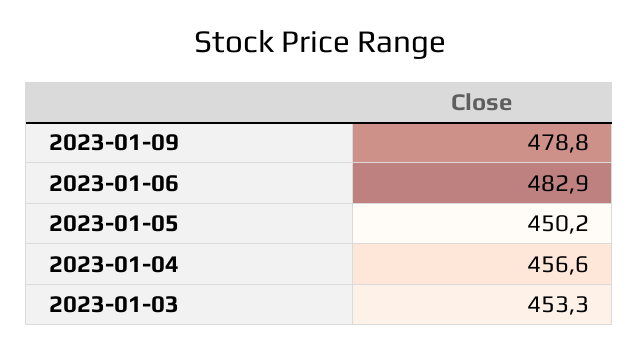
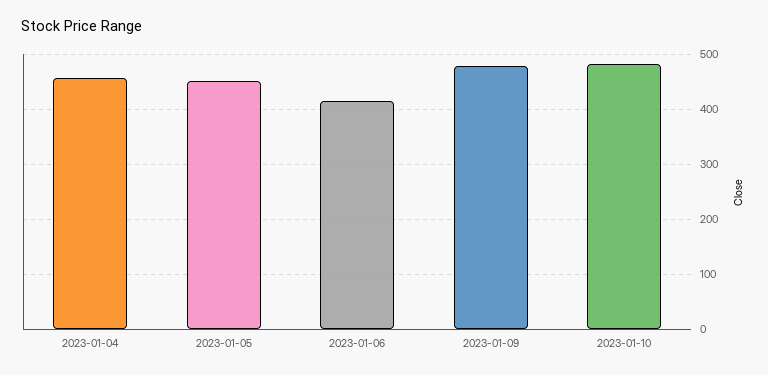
2023-01-06: 482.9 -> 420
2023-01-03: 453.3 -> none
2023-01-10: none -> 480

